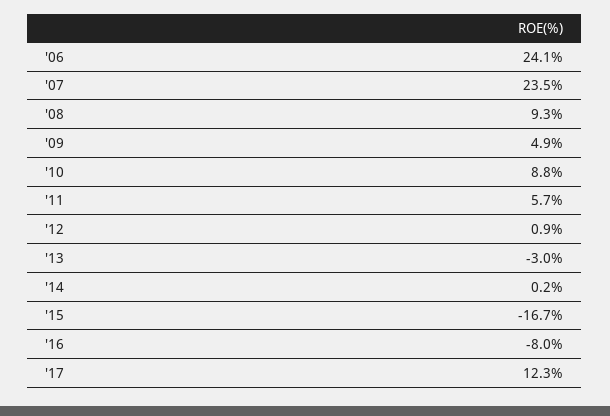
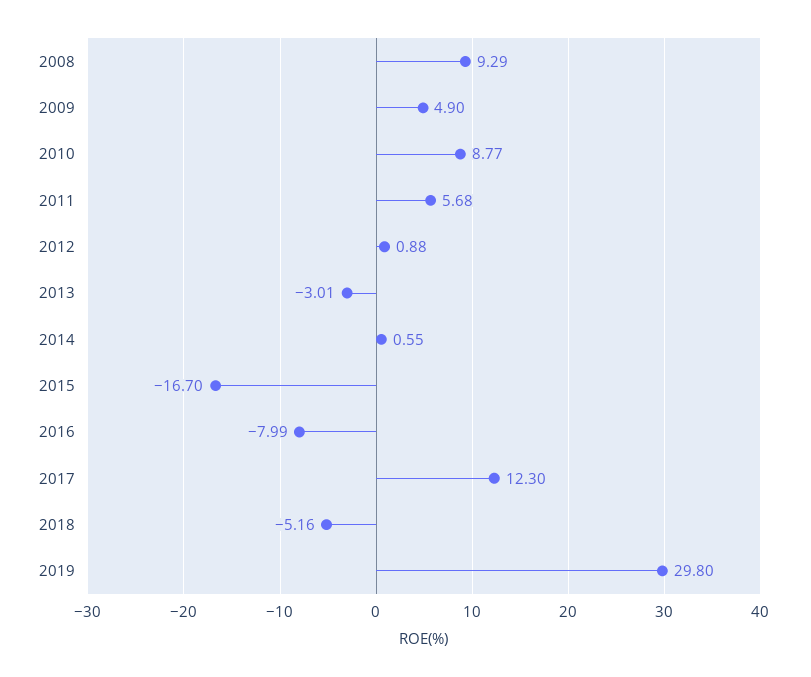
'06: 24.1 -> none
'07: 23.5 -> none
'14: 0.2 -> 0.55
2018: none -> -5.16
2019: none -> 29.8

